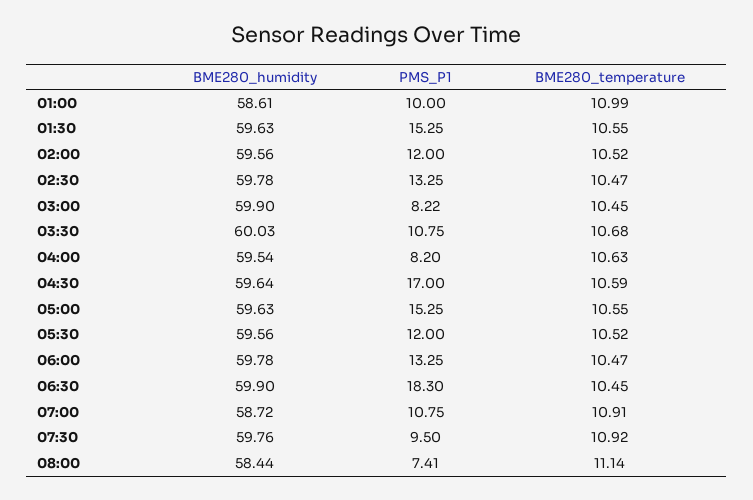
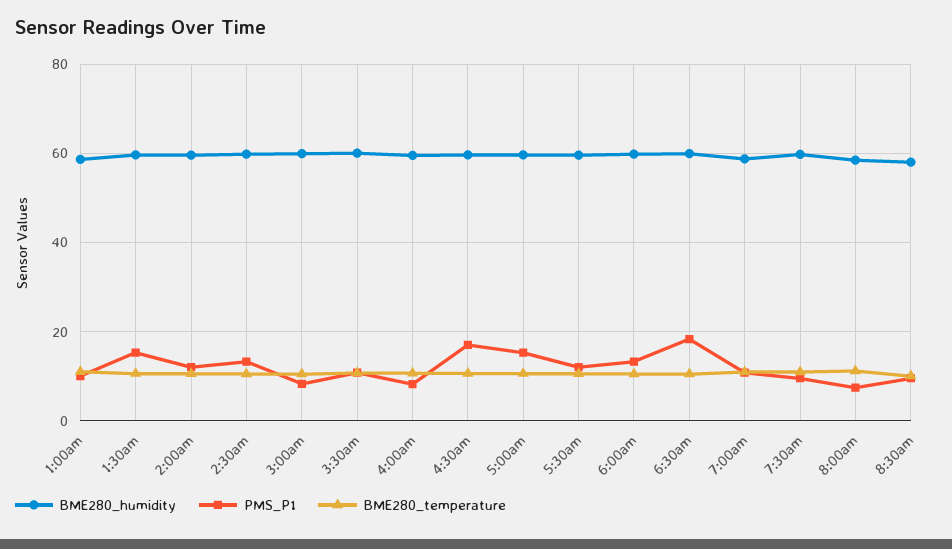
BME280_humidity, 8:30am: none -> 58
PMS_P1, 8:30am: none -> 10
BME280_temperature, 8:30am: none -> 10

